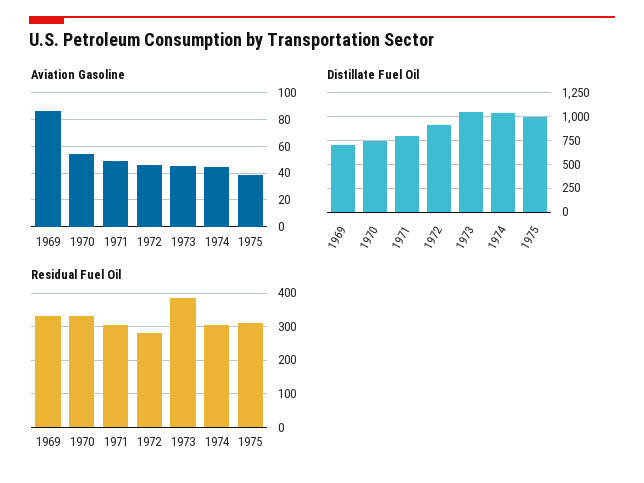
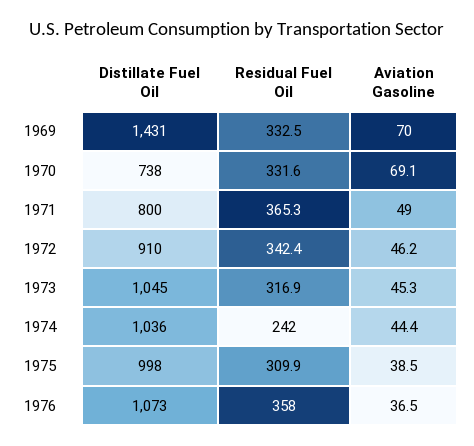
Aviation Gasoline, 1969: 85 -> 70
Aviation Gasoline, 1970: 55 -> 69.1
Distillate Fuel Oil, 1969: 750 -> 1431
Residual Fuel Oil, 1971: 300 -> 365.3
Residual Fuel Oil, 1972: 280 -> 342.4
Residual Fuel Oil, 1973: 380 -> 316.9
Residual Fuel Oil, 1974: 300 -> 242
Distillate Fuel Oil, 1976: none -> 1073
Residual Fuel Oil, 1976: none -> 358
Aviation Gasoline, 1976: none -> 36.5

